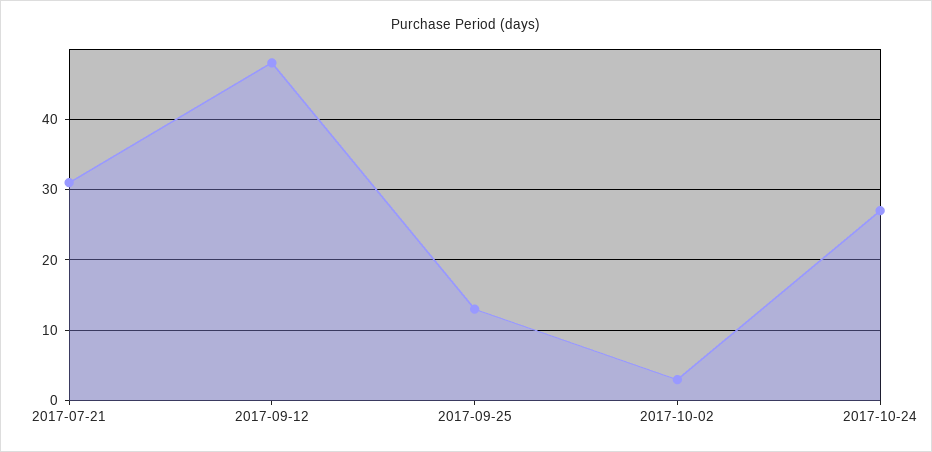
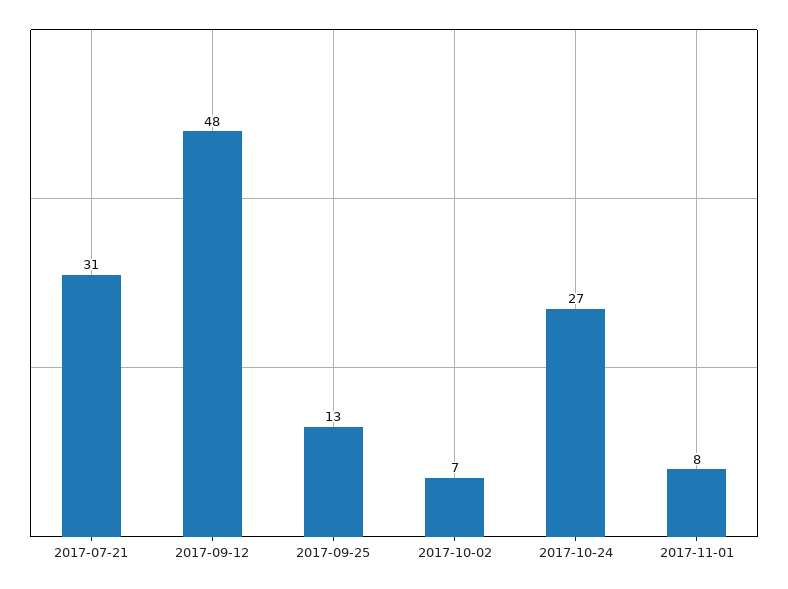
2017-10-02: 3 -> 7
2017-11-01: none -> 8

